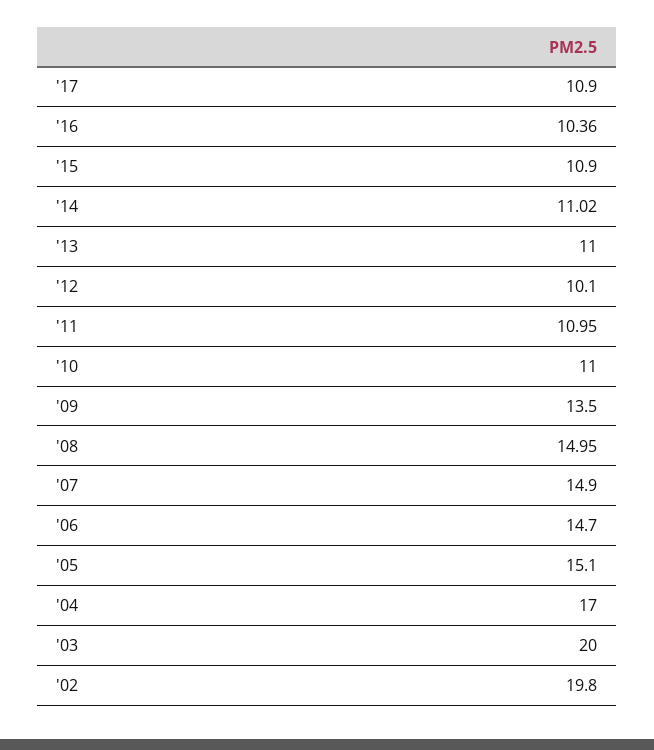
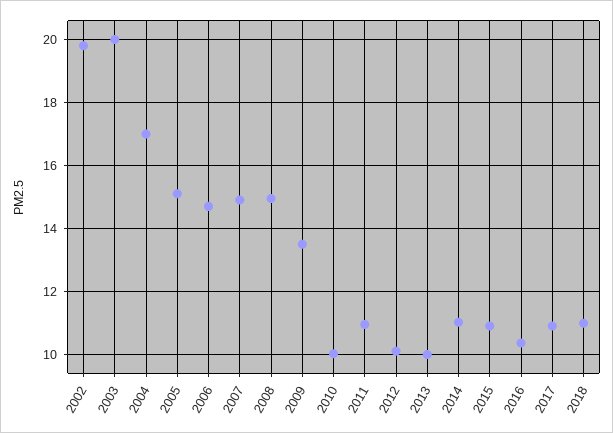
'13: 11 -> 10
'10: 11 -> 10
2018: none -> 11

